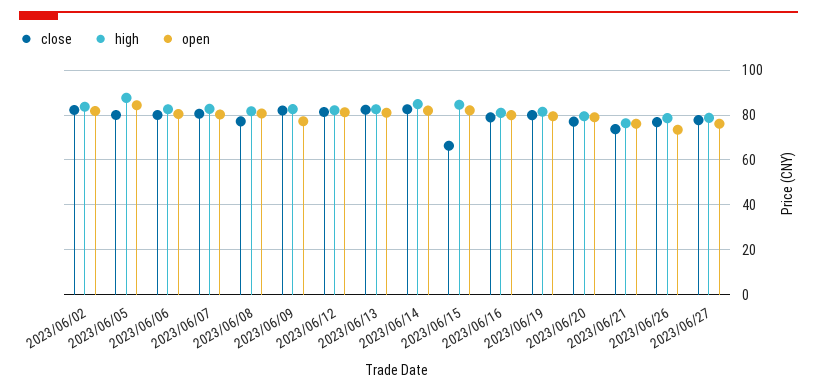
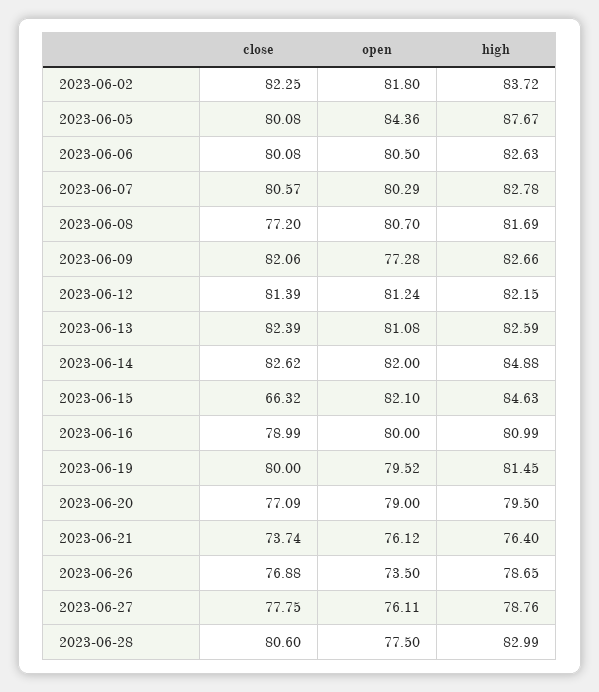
close, 2023-06-28: none -> 80.6
open, 2023-06-28: none -> 77.5
high, 2023-06-28: none -> 82.99

